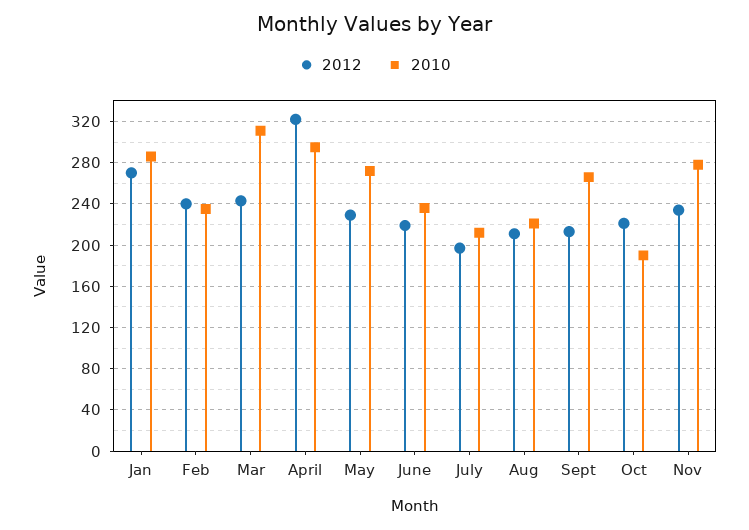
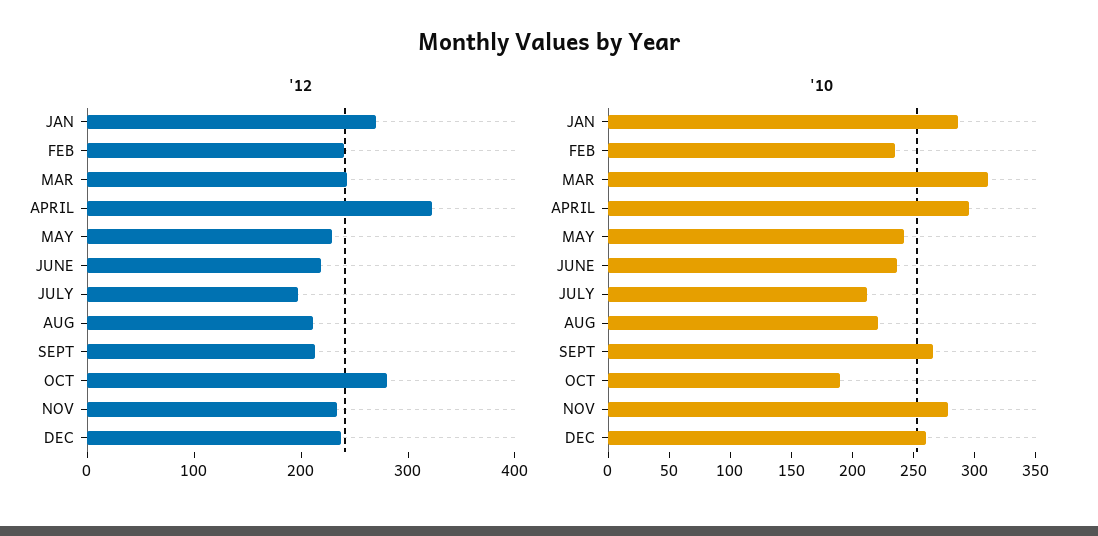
2010, May: 270 -> 240
2012, Oct: 220 -> 280
2012, DEC: none -> 240
2010, DEC: none -> 260

